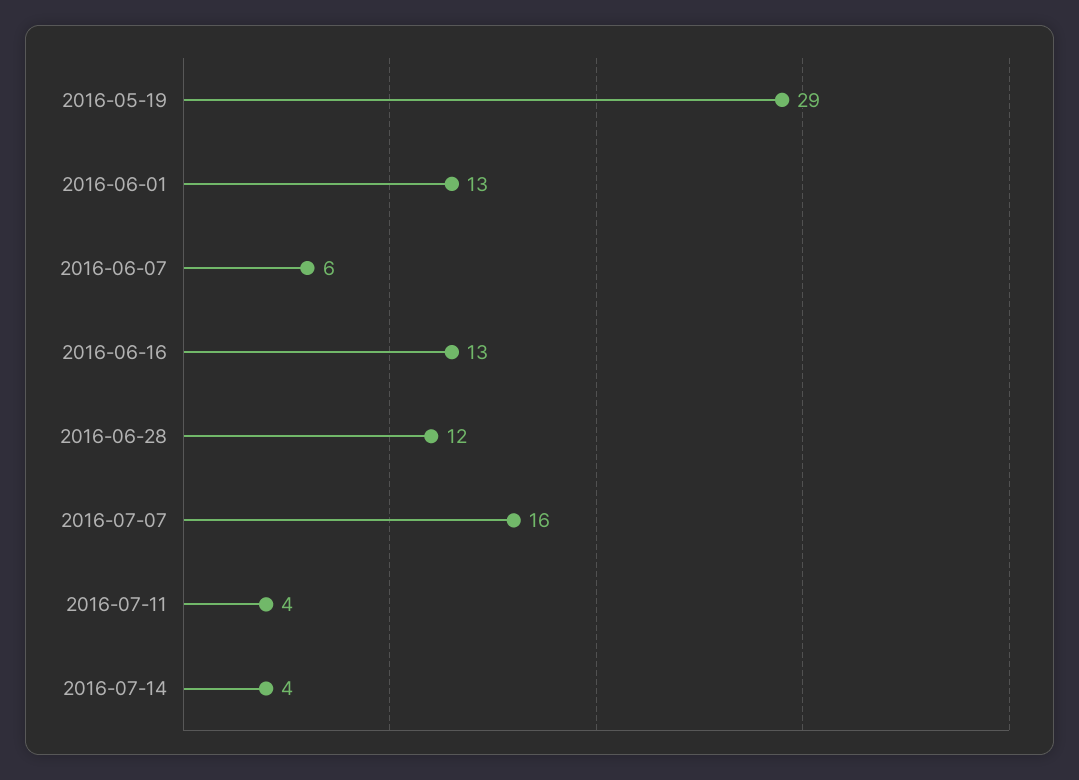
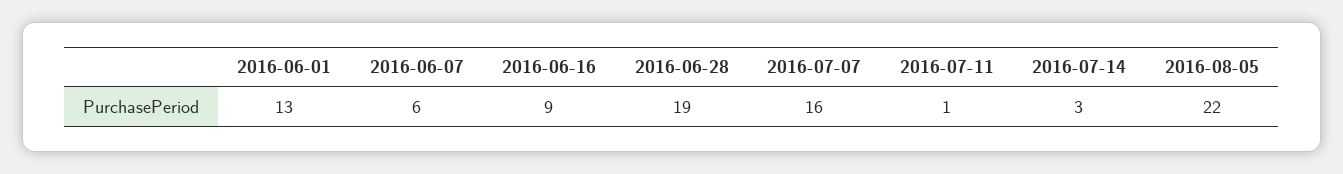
2016-05-19: 29 -> none
2016-06-16: 13 -> 9
2016-06-28: 12 -> 19
2016-07-11: 4 -> 1
2016-07-14: 4 -> 3
2016-08-05: none -> 22

